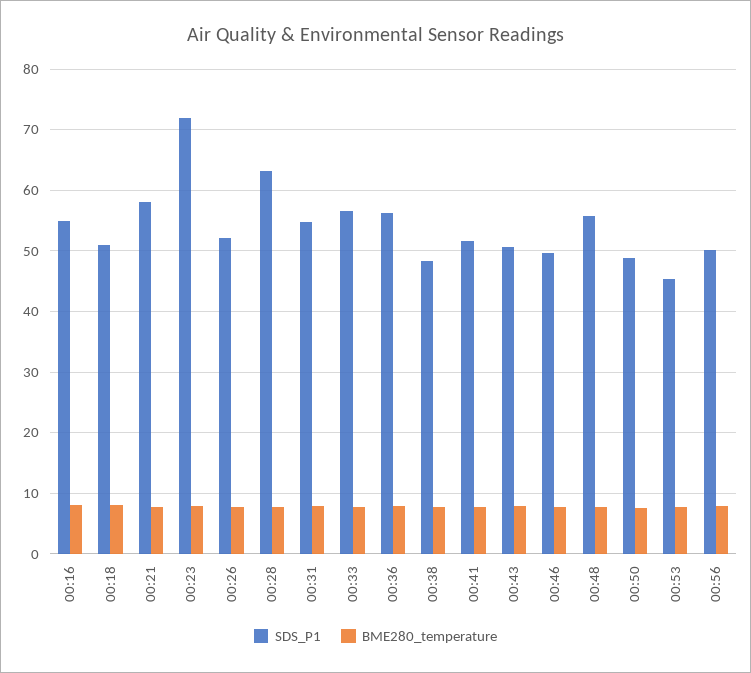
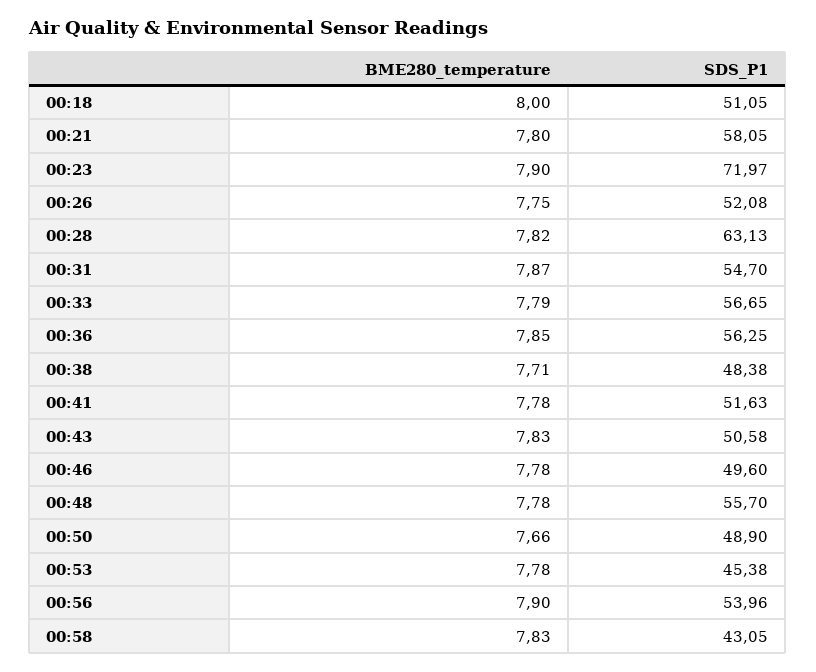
SDS_P1, 00:16: 55 -> none
BME280_temperature, 00:16: 8 -> none
SDS_P1, 00:56: 50 -> 53.96
BME280_temperature, 00:58: none -> 7.83
SDS_P1, 00:58: none -> 43.05

